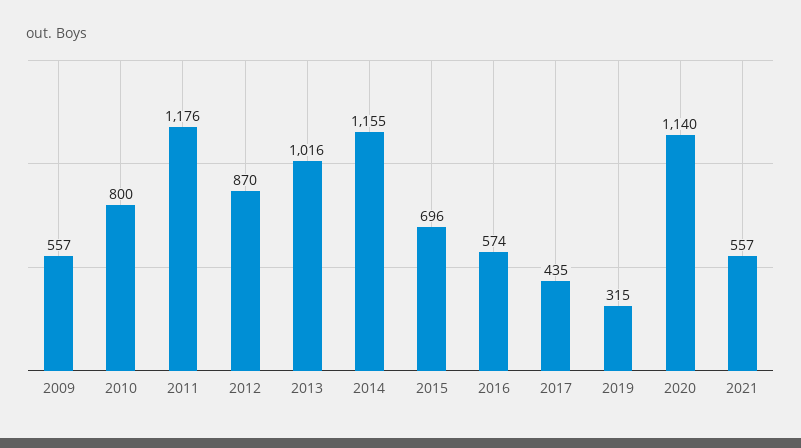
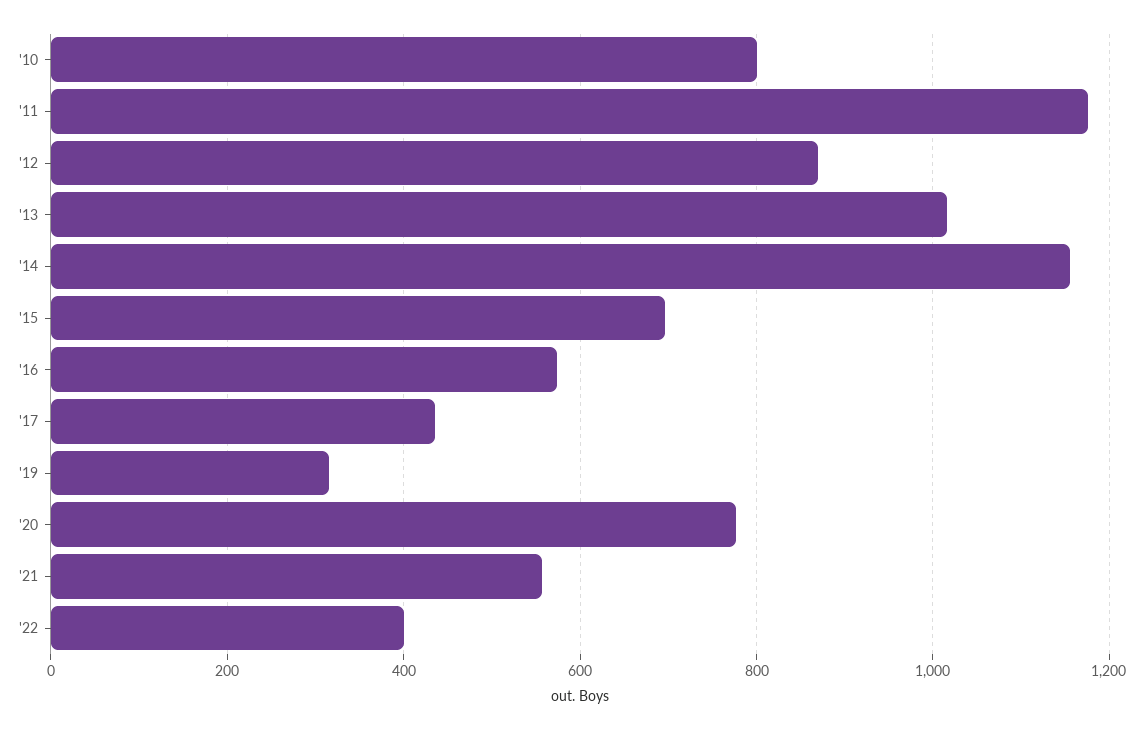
2009: 557 -> none
2020: 1140 -> 780
'22: none -> 400

